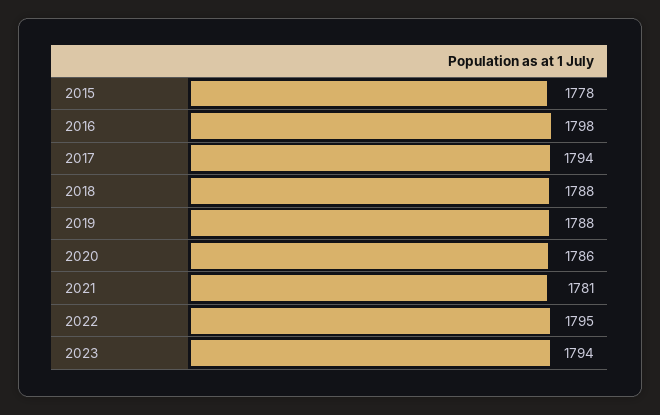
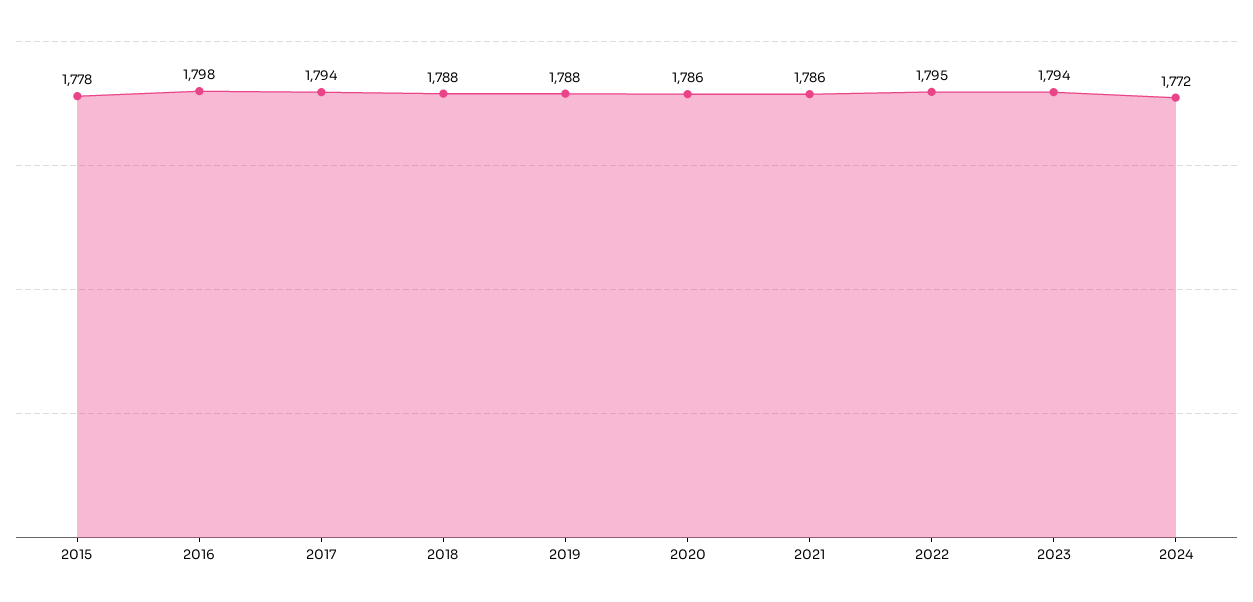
2021: 1781 -> 1786
2024: none -> 1772

